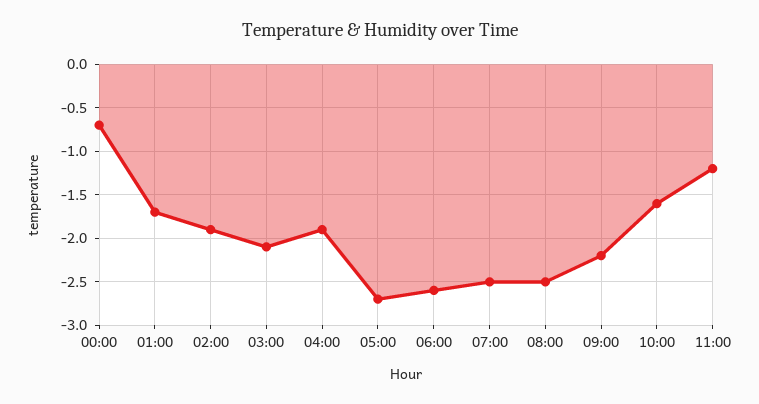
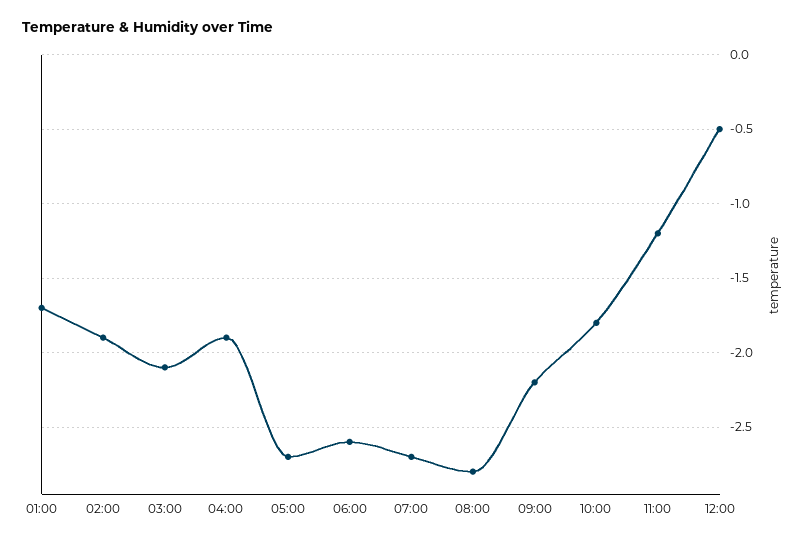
00:00: -0.7 -> none
07:00: -2.5 -> -2.7
08:00: -2.5 -> -2.8
10:00: -1.6 -> -1.8
12:00: none -> -0.5

